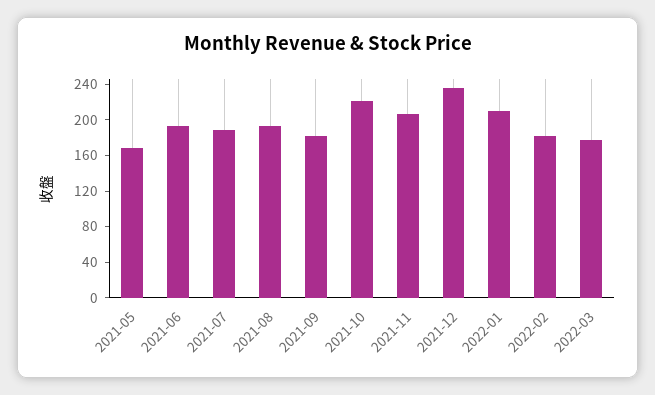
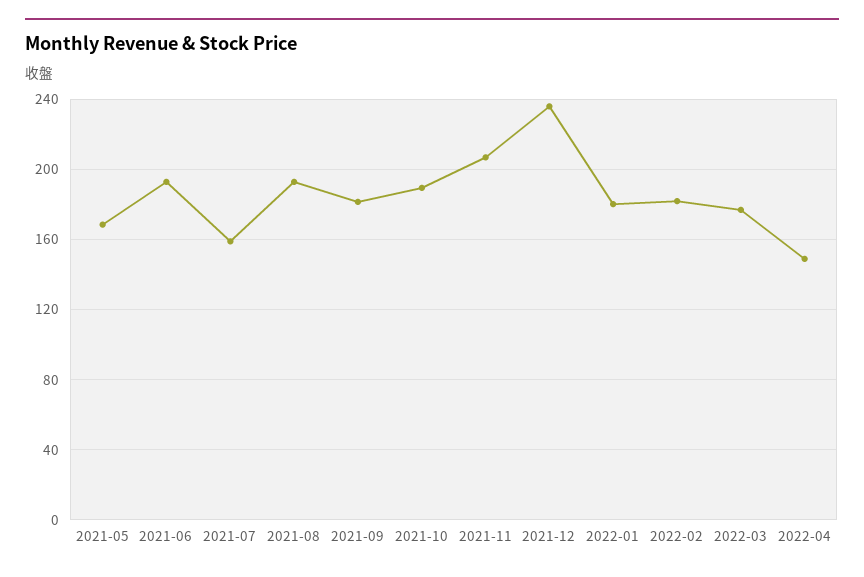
2021-07: 190 -> 160
2021-10: 220 -> 190
2022-01: 210 -> 180
2022-04: none -> 150

